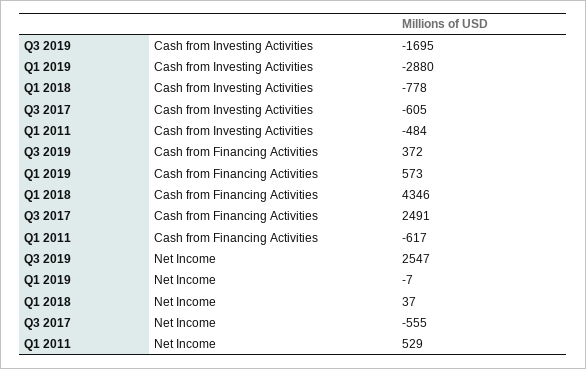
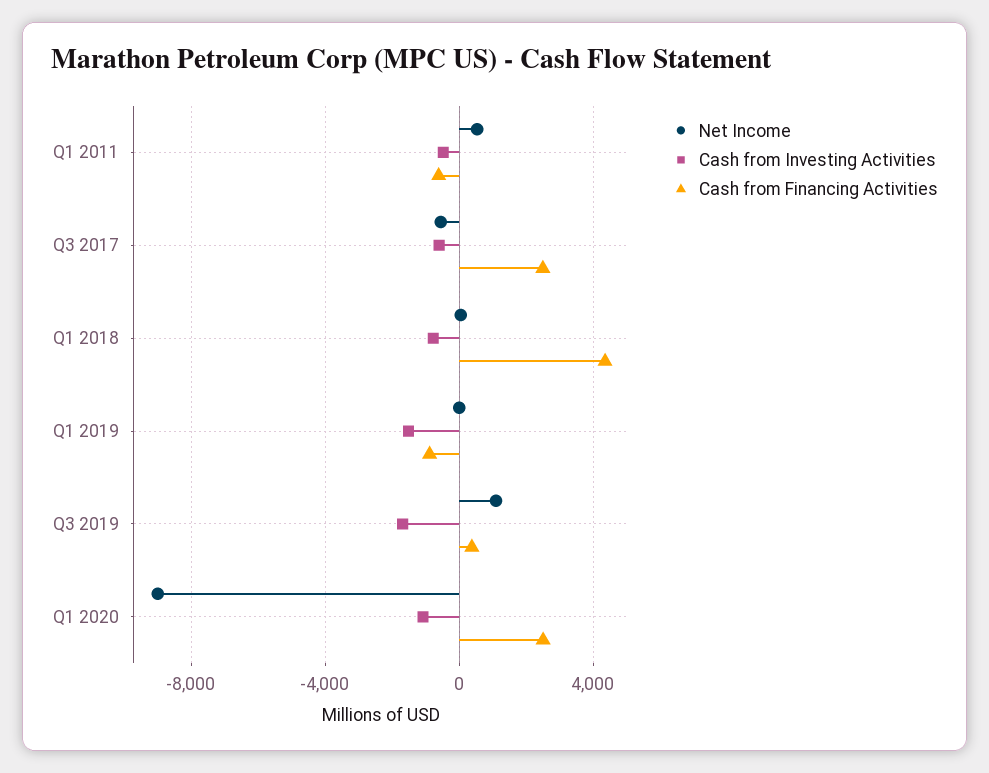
Cash from Investing Activities, Q1 2019: -2880 -> -1500
Cash from Financing Activities, Q1 2019: 573 -> -1000
Net Income, Q3 2019: 2547 -> 1000
Net Income, Q1 2020: none -> -9000
Cash from Investing Activities, Q1 2020: none -> -1000
Cash from Financing Activities, Q1 2020: none -> 2500

